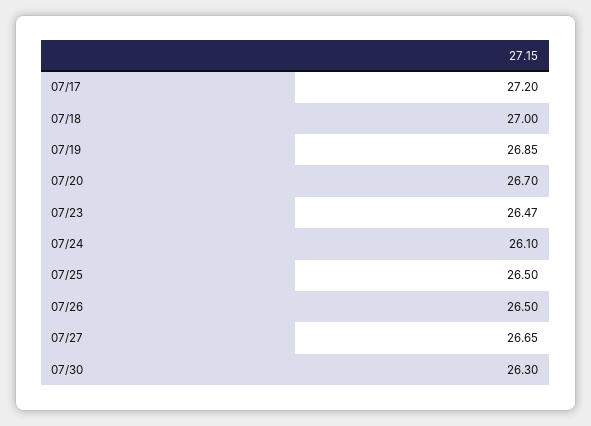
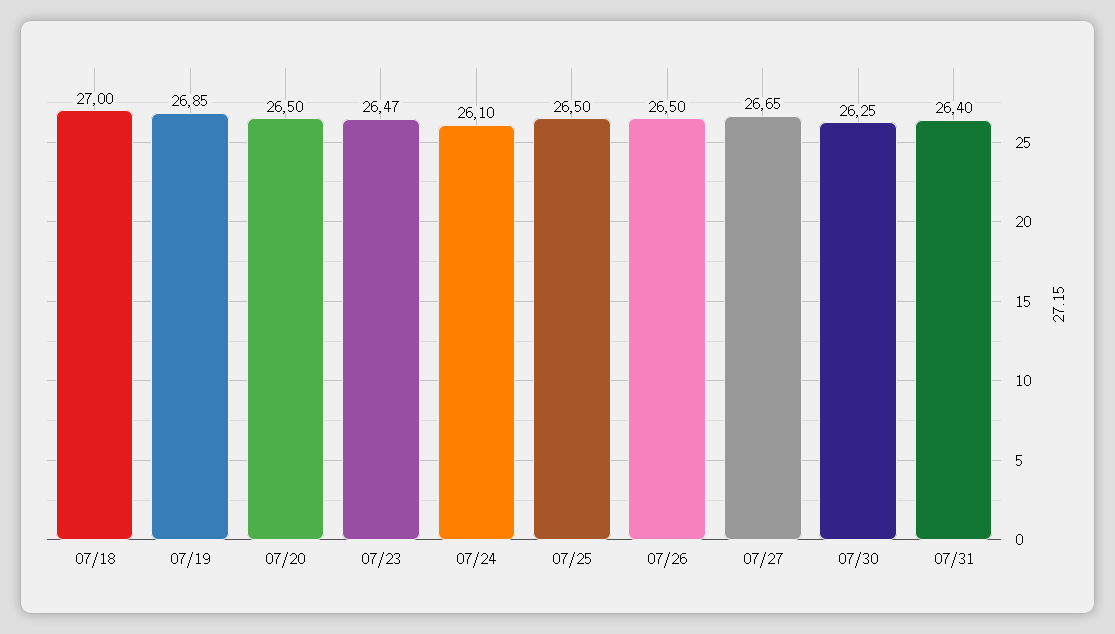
07/17: 27.2 -> none
07/20: 26.7 -> 26.5
07/30: 26.3 -> 26.25
07/31: none -> 26.4

